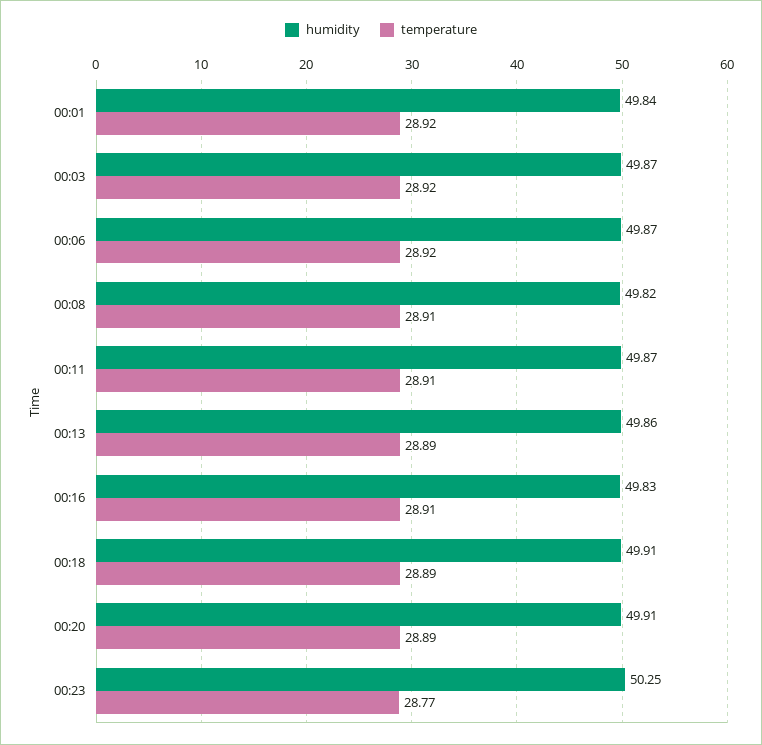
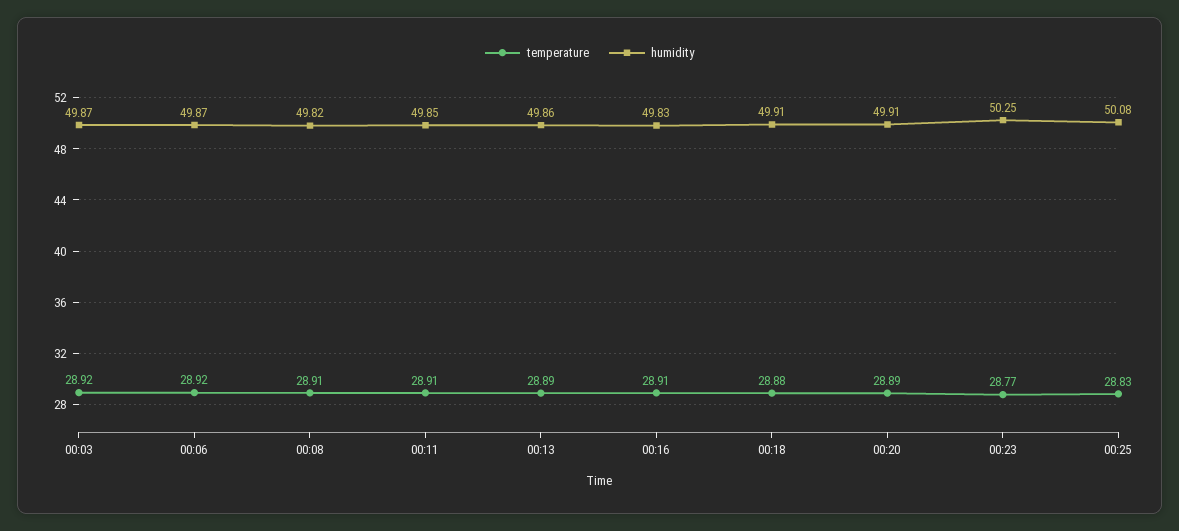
humidity, 00:01: 49.84 -> none
temperature, 00:01: 28.92 -> none
humidity, 00:11: 49.87 -> 49.85
temperature, 00:18: 28.89 -> 28.88
temperature, 00:25: none -> 28.83
humidity, 00:25: none -> 50.08

